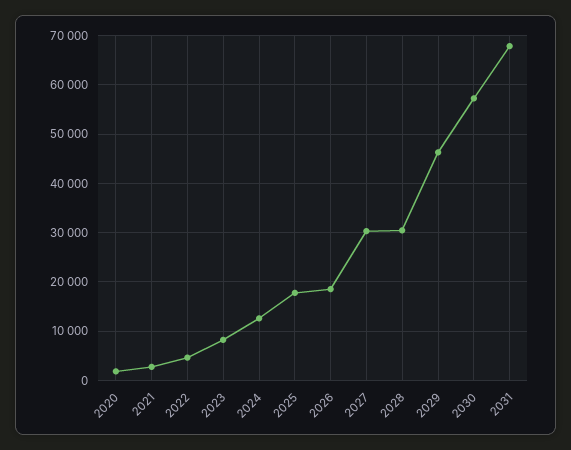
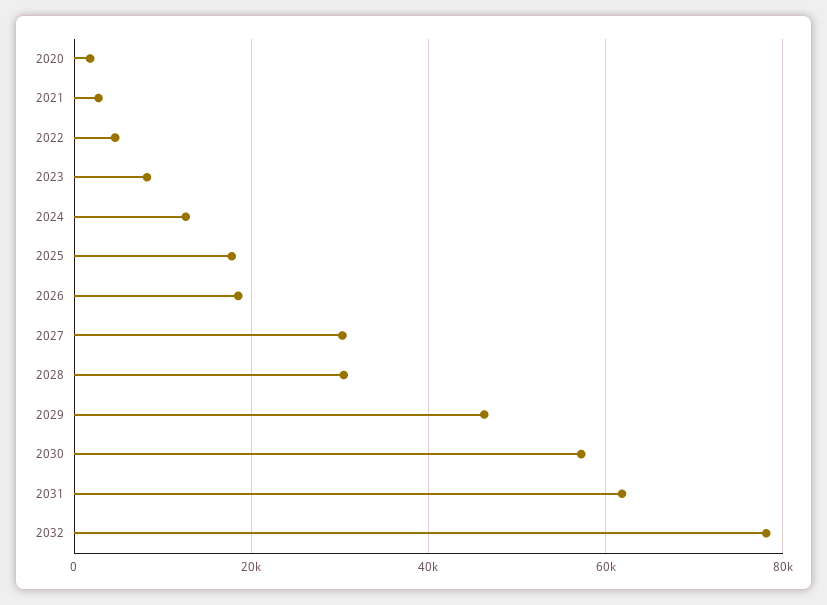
2031: 68000 -> 62000
2032: none -> 78000

